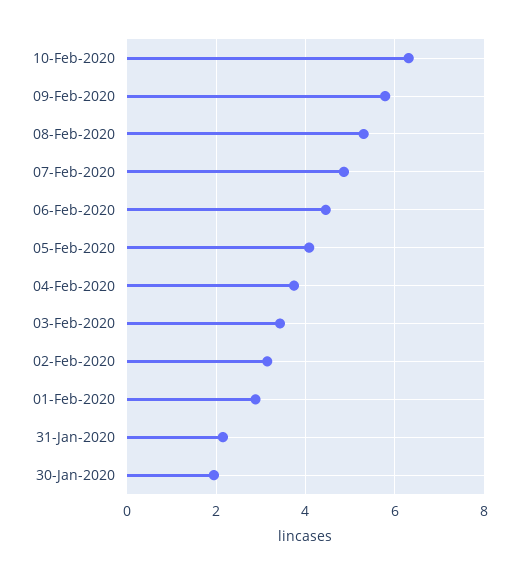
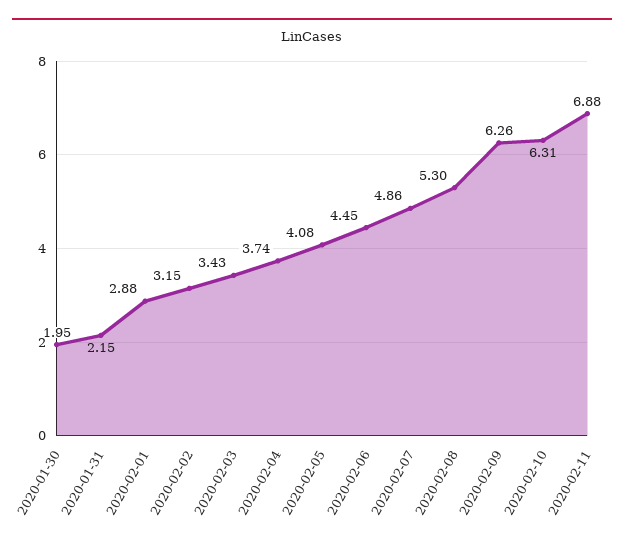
09-Feb-2020: 5.8 -> 6.26
2020-02-11: none -> 6.88

